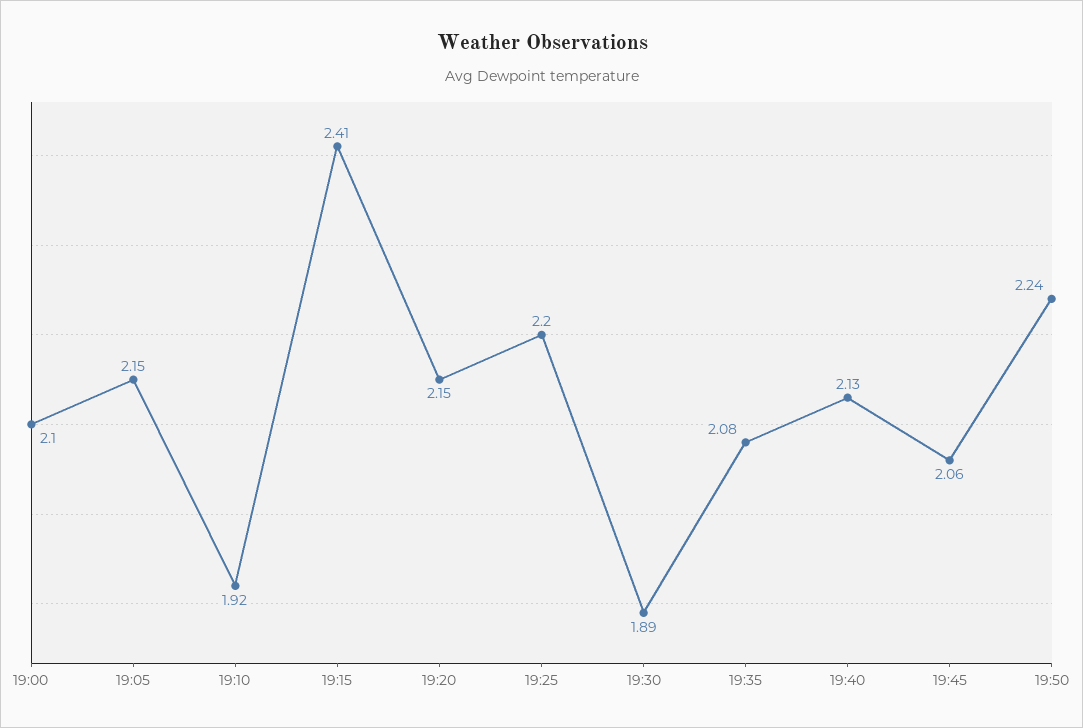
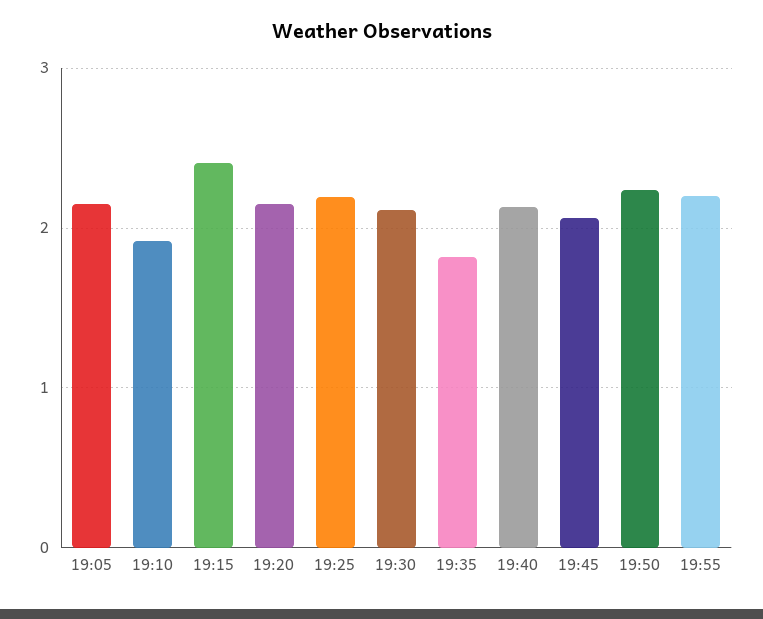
19:00: 2.1 -> none
19:30: 1.89 -> 2.1
19:35: 2.08 -> 1.8
19:55: none -> 2.2

